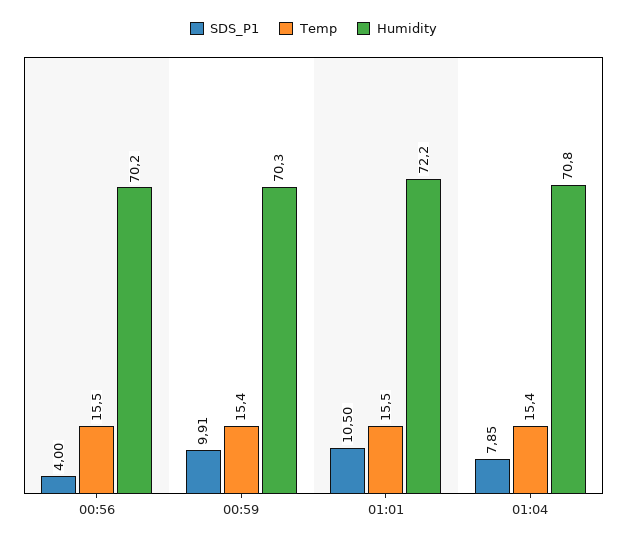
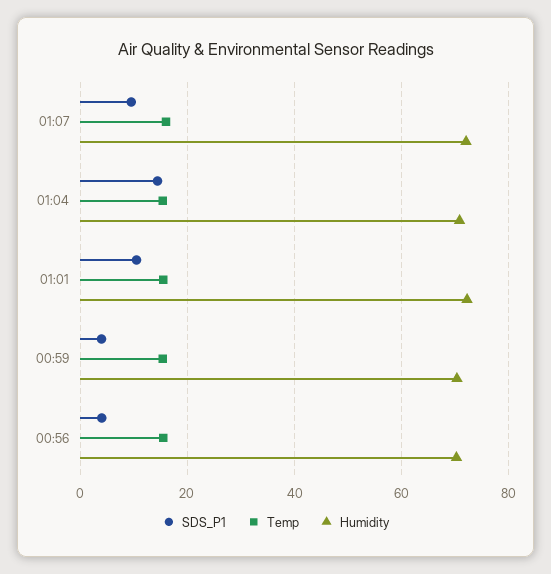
SDS_P1, 00:59: 9.91 -> 4
SDS_P1, 01:04: 7.85 -> 14
SDS_P1, 01:07: none -> 10
Temp, 01:07: none -> 16
Humidity, 01:07: none -> 72

